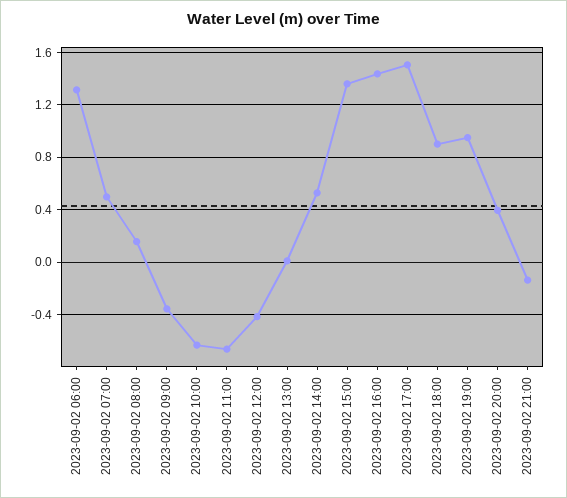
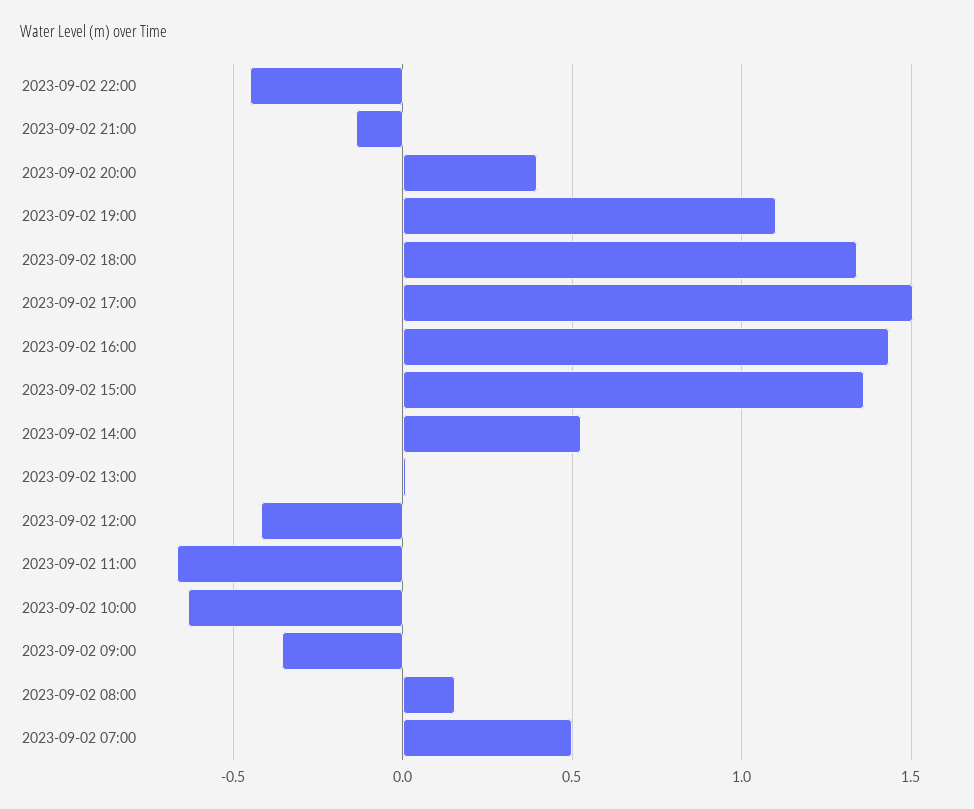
2023-09-02 06:00: 1.3 -> none
2023-09-02 18:00: 0.9 -> 1.35
2023-09-02 19:00: 0.95 -> 1.1
2023-09-02 22:00: none -> -0.45

